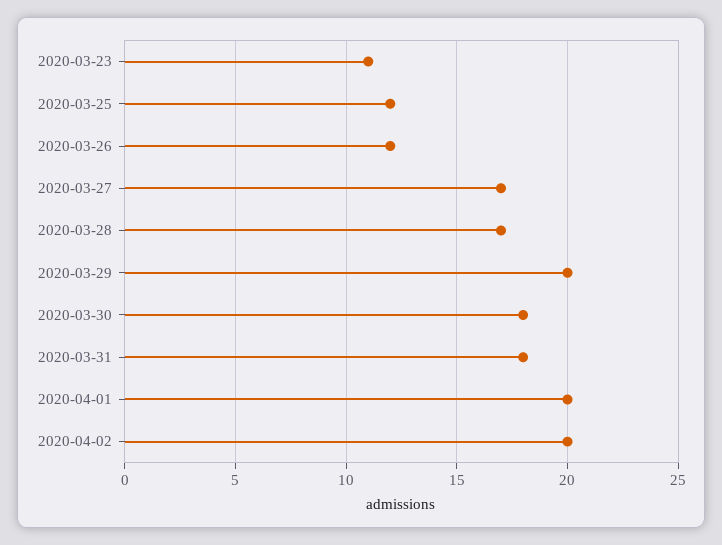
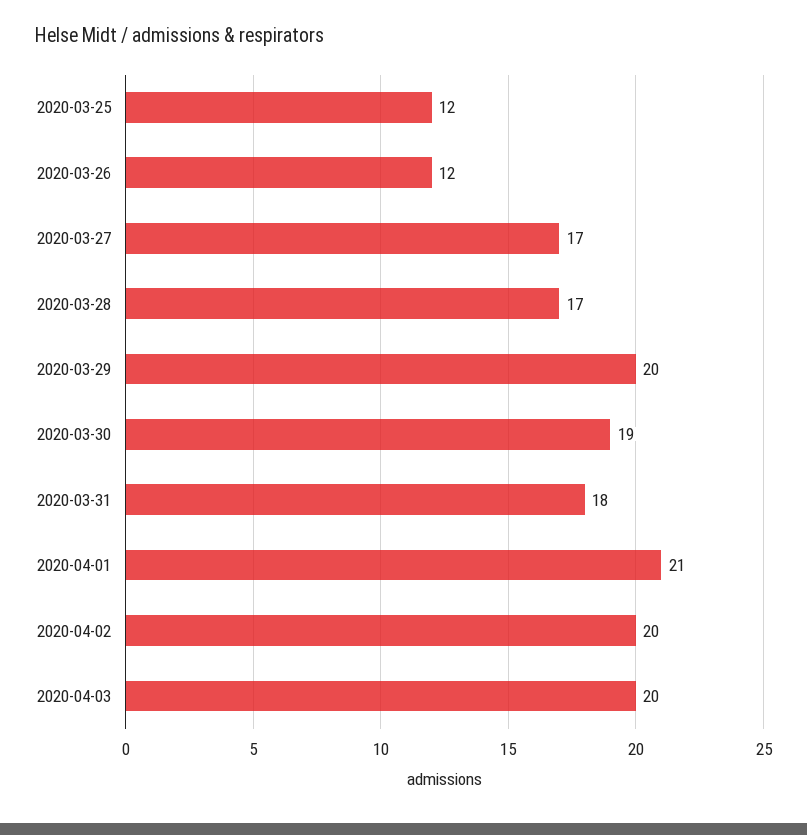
2020-03-23: 11 -> none
2020-03-30: 18 -> 19
2020-04-01: 20 -> 21
2020-04-03: none -> 20

